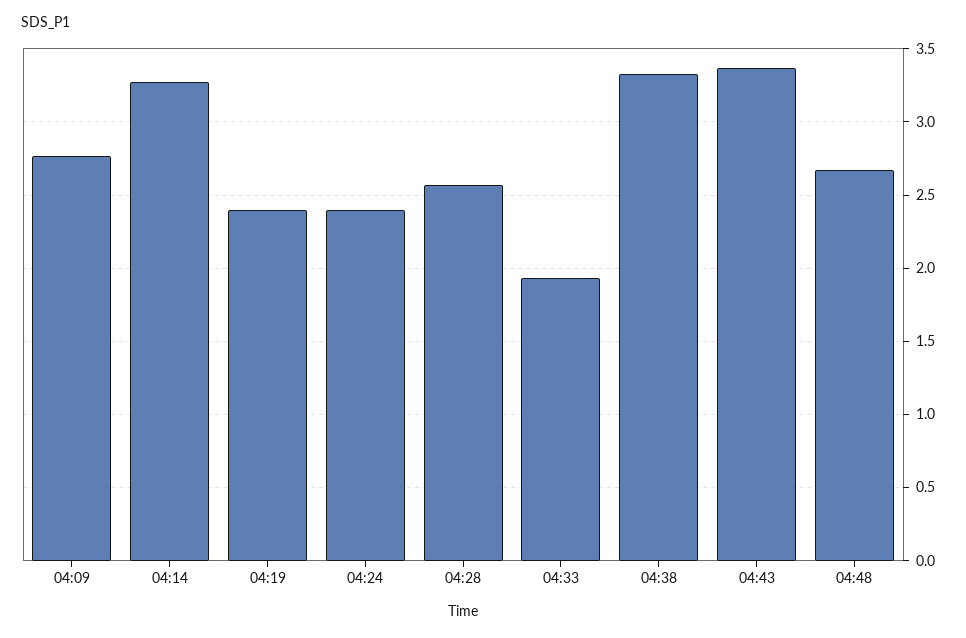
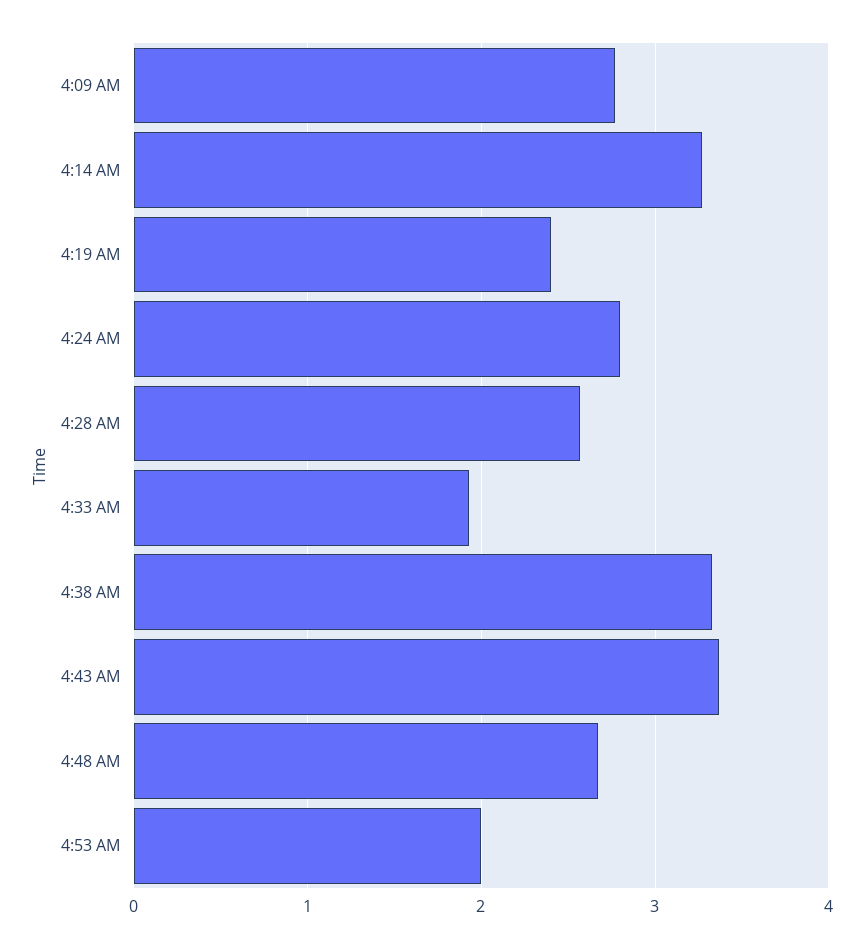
04:24: 2.4 -> 2.8
4:53 AM: none -> 2

